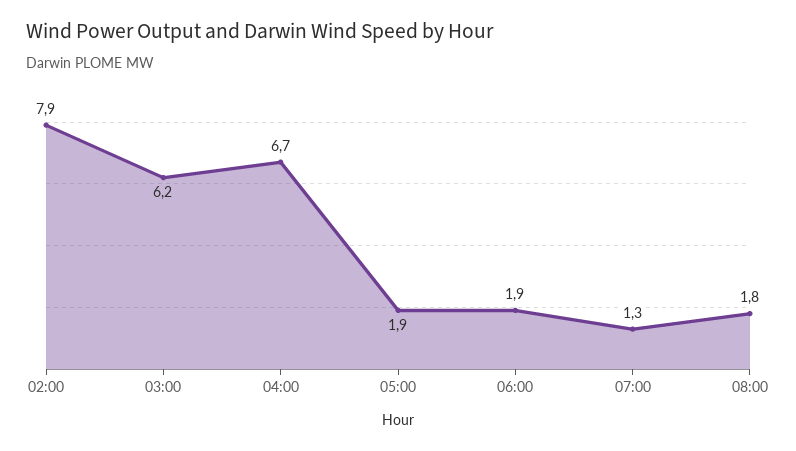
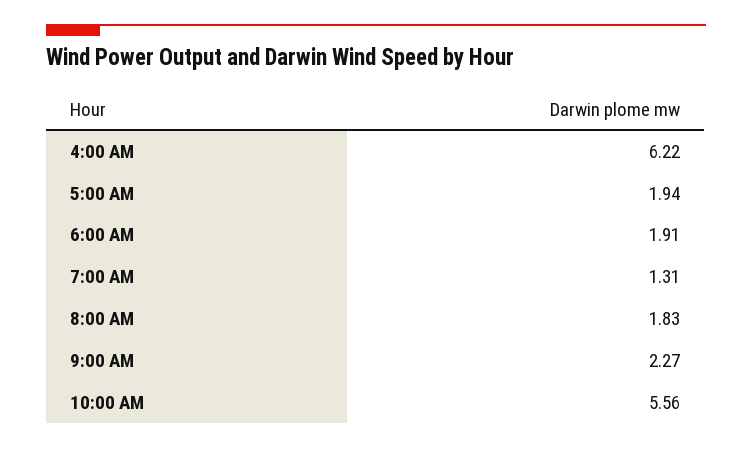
02:00: 7.9 -> none
03:00: 6.2 -> none
04:00: 6.7 -> 6.22
9:00 AM: none -> 2.27
10:00 AM: none -> 5.56

